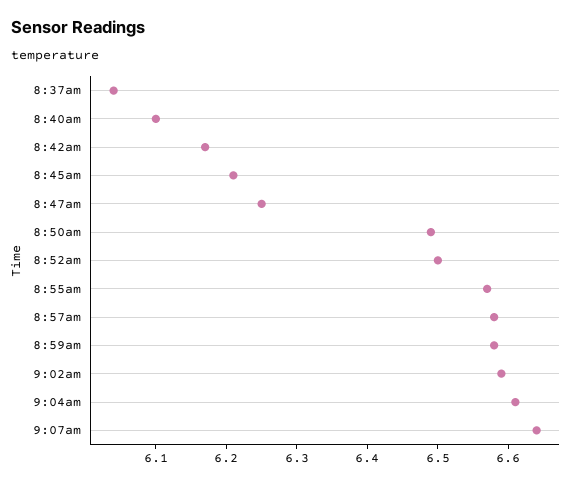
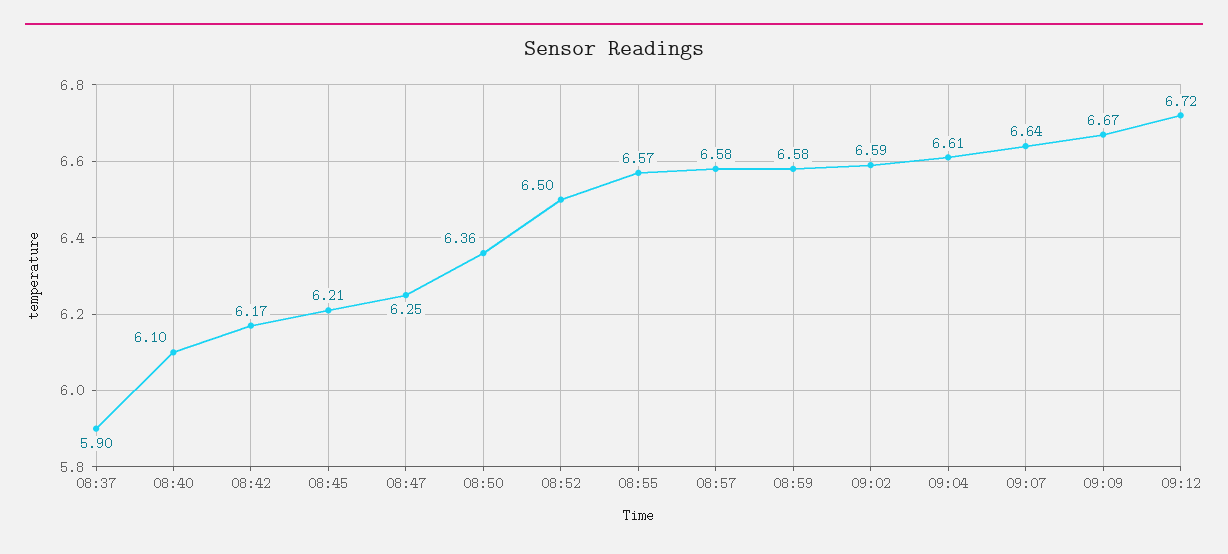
8:37am: 6.05 -> 5.9
8:50am: 6.5 -> 6.36
09:09: none -> 6.67
09:12: none -> 6.72

